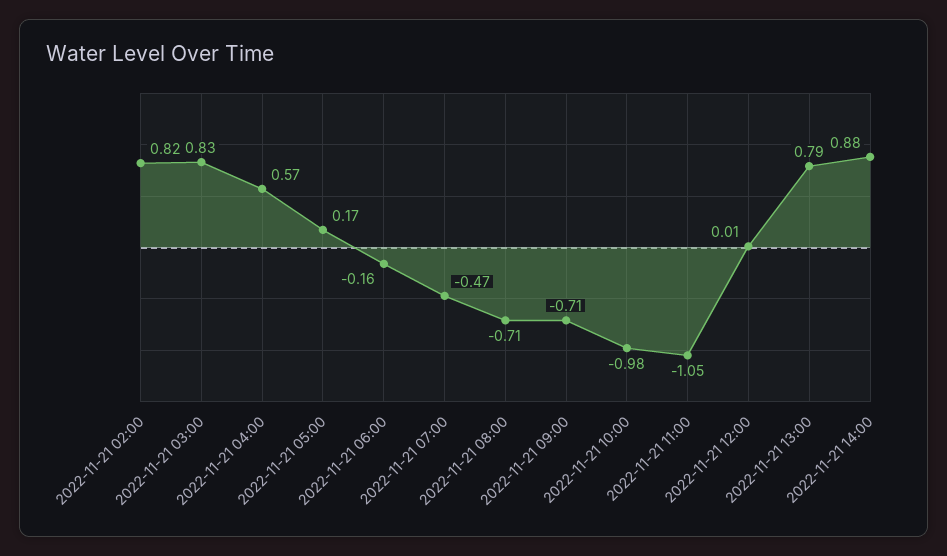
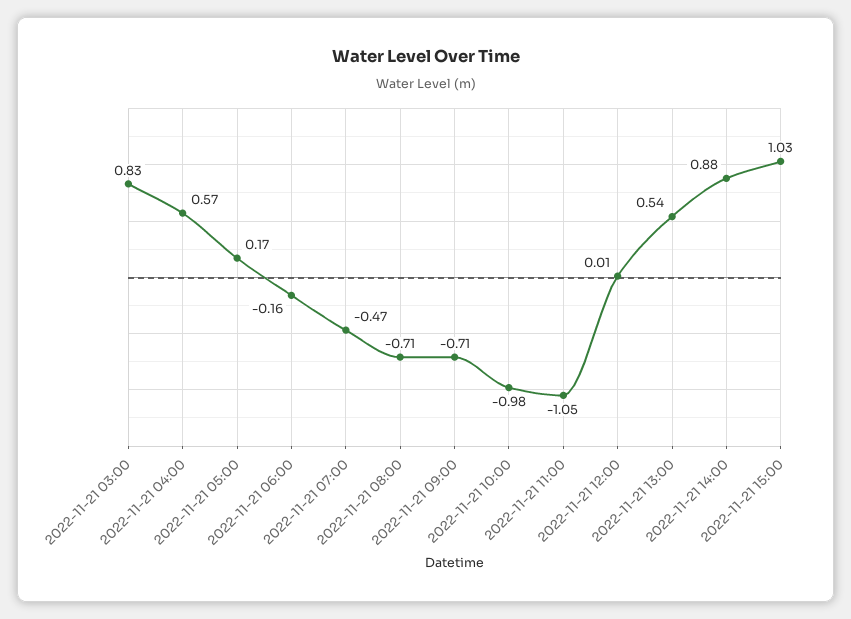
2022-11-21 02:00: 0.82 -> none
2022-11-21 13:00: 0.79 -> 0.54
2022-11-21 15:00: none -> 1.03

